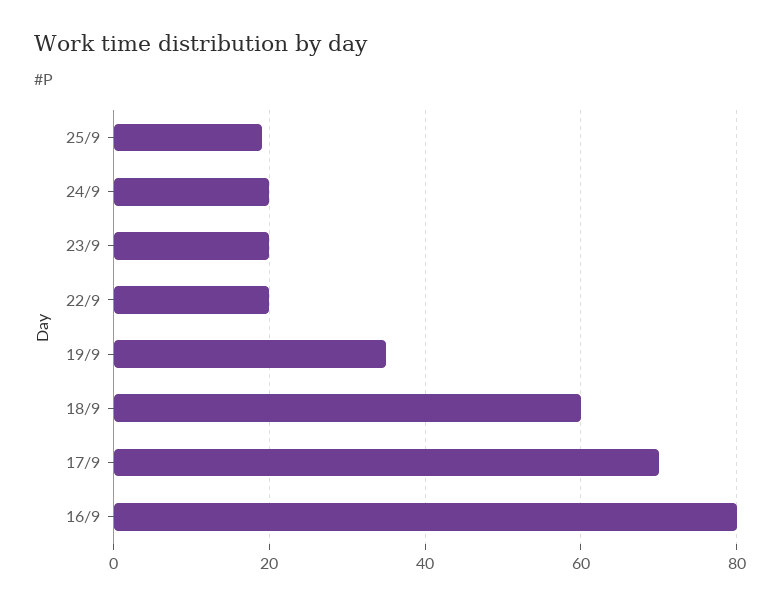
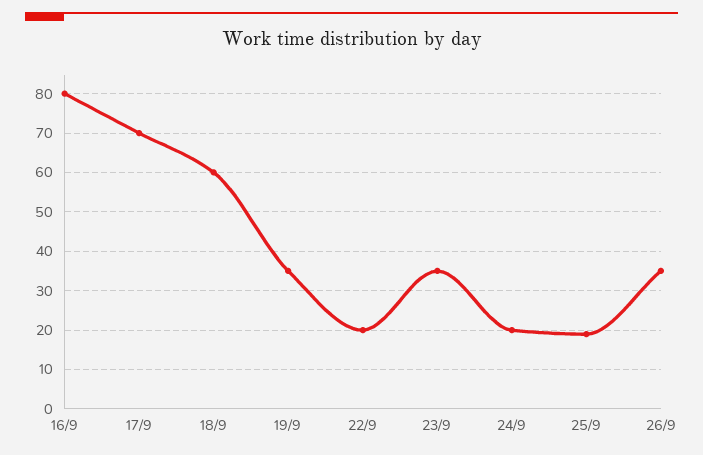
23/9: 20 -> 35
26/9: none -> 35

